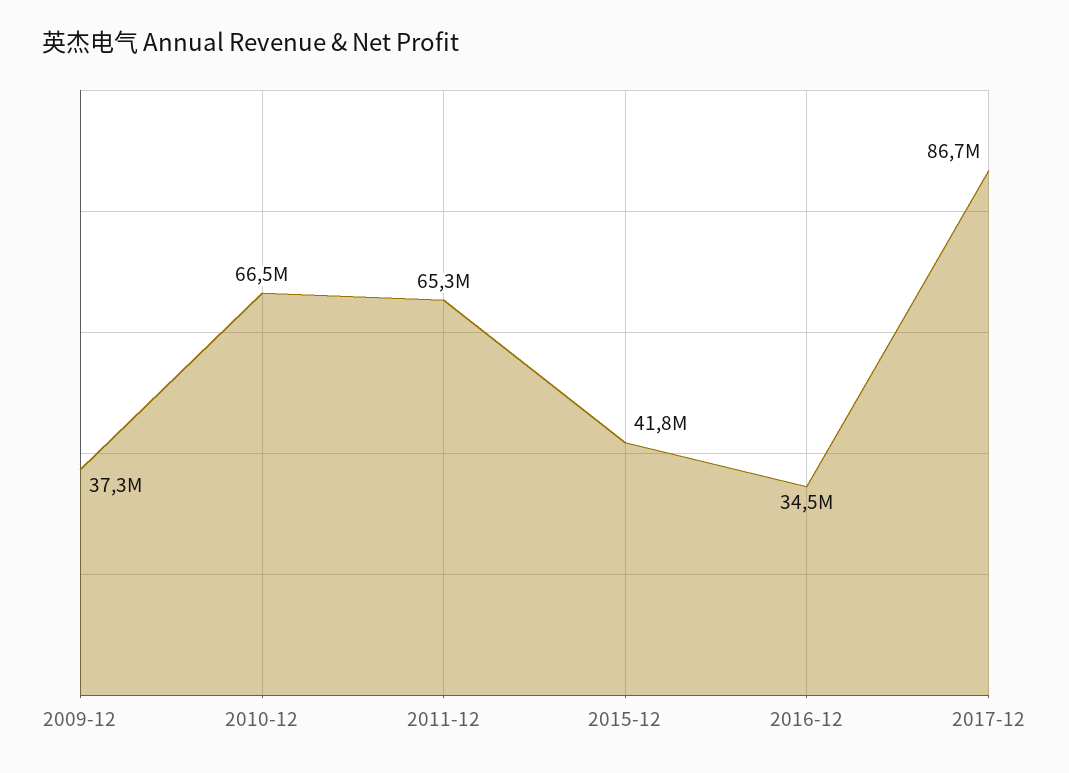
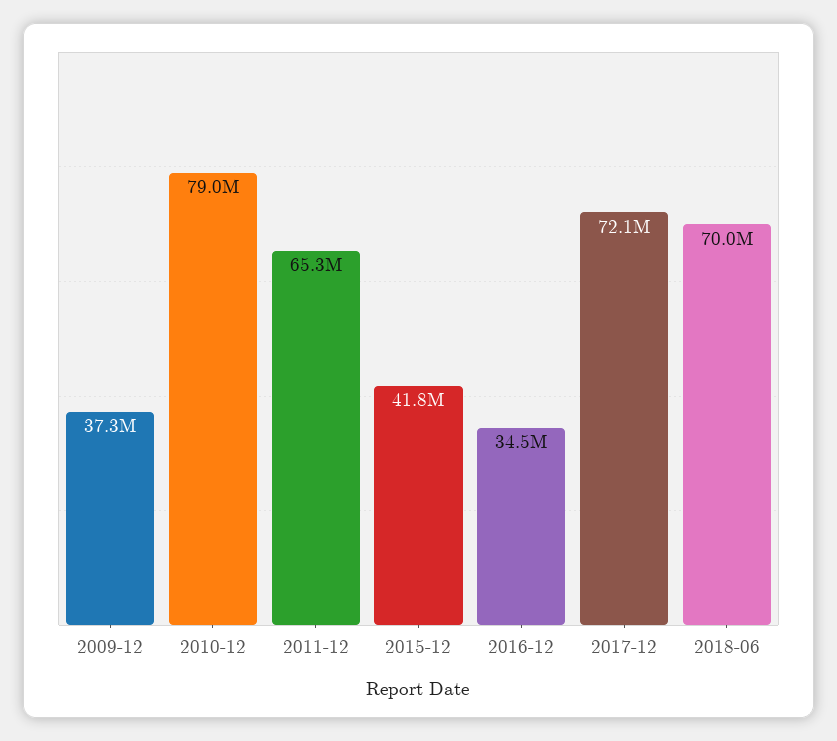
2010-12: 66500000 -> 79000000
2017-12: 86700000 -> 72100000
2018-06: none -> 70000000

